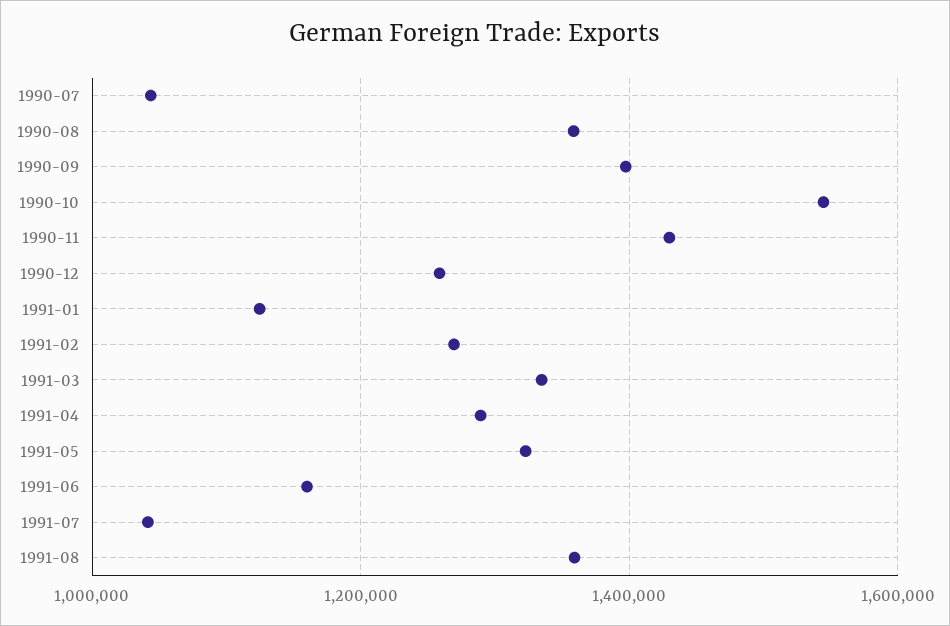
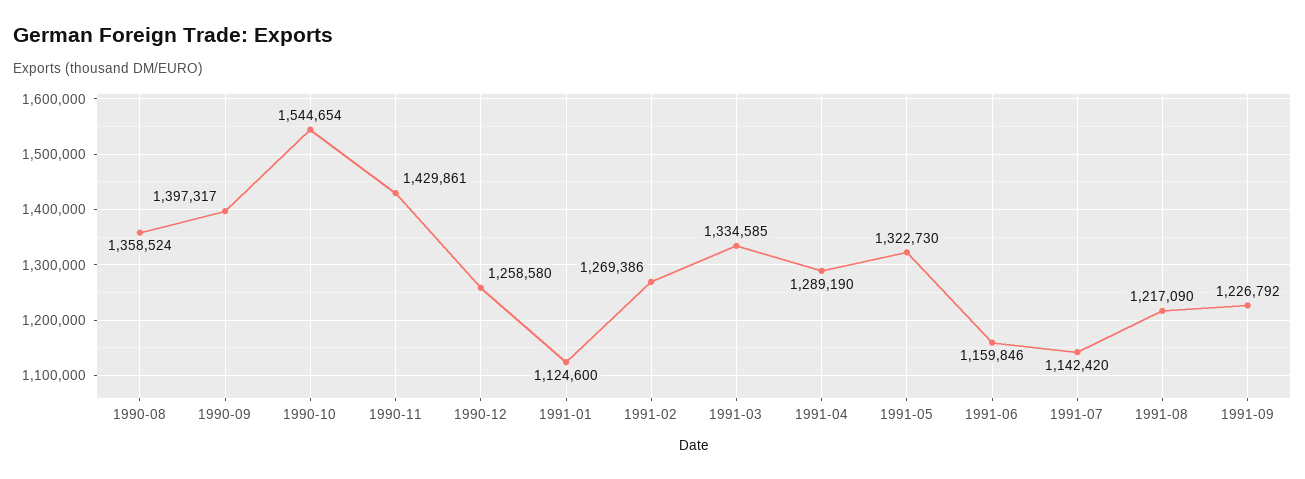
1990-07: 1040000 -> none
1991-07: 1040000 -> 1142420
1991-08: 1360000 -> 1217090
1991-09: none -> 1226792

